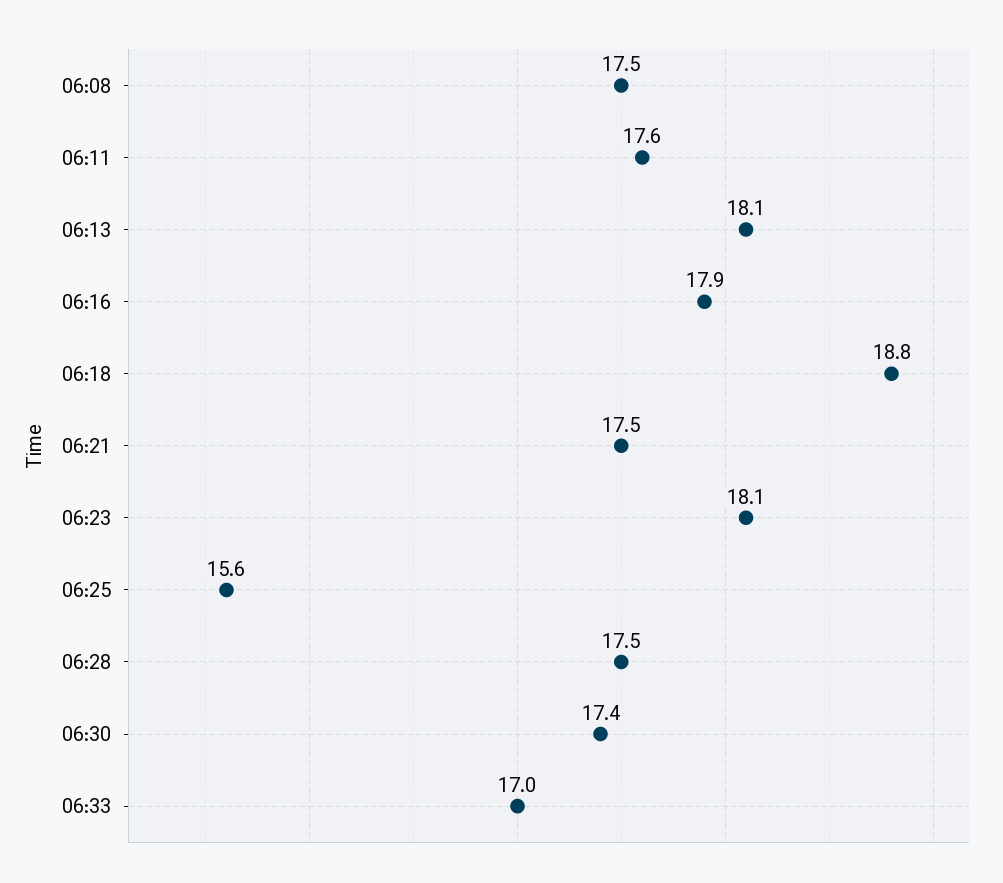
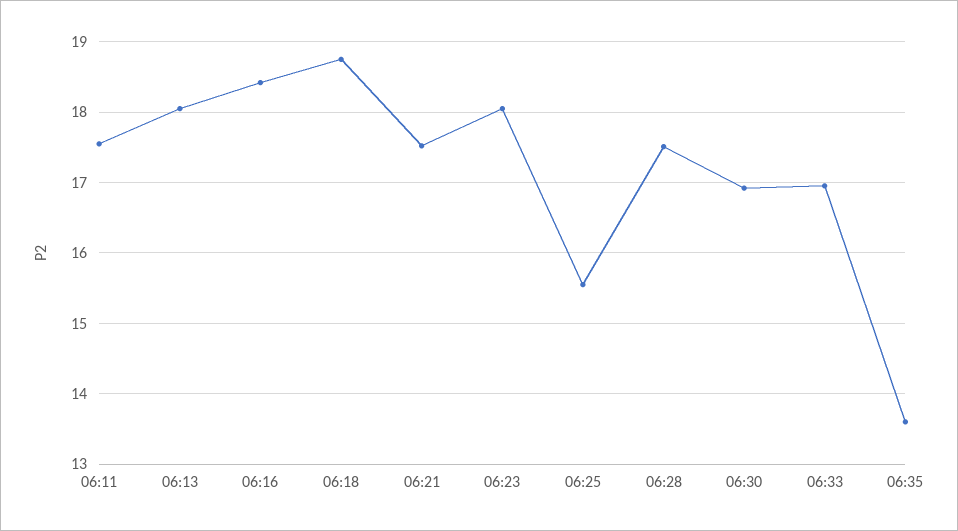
06:08: 17.5 -> none
06:16: 17.9 -> 18.4
06:30: 17.4 -> 16.9
06:35: none -> 13.6

